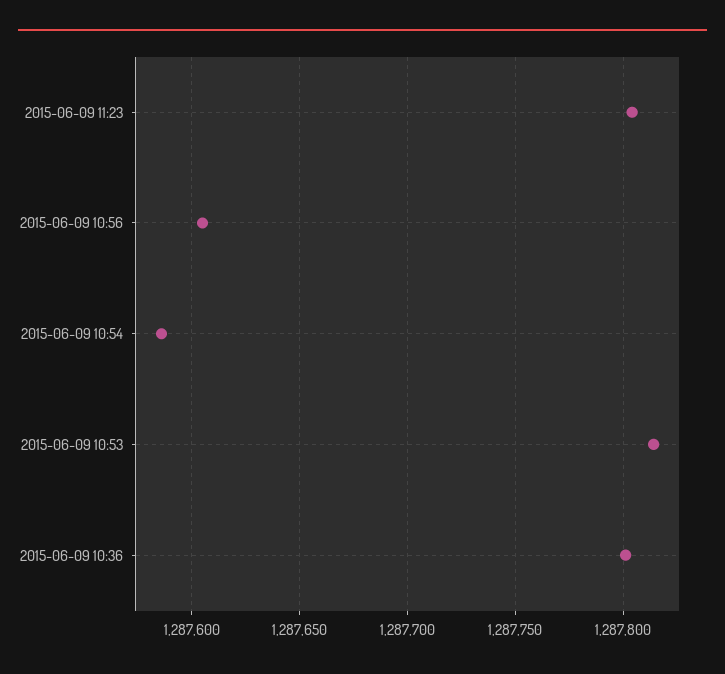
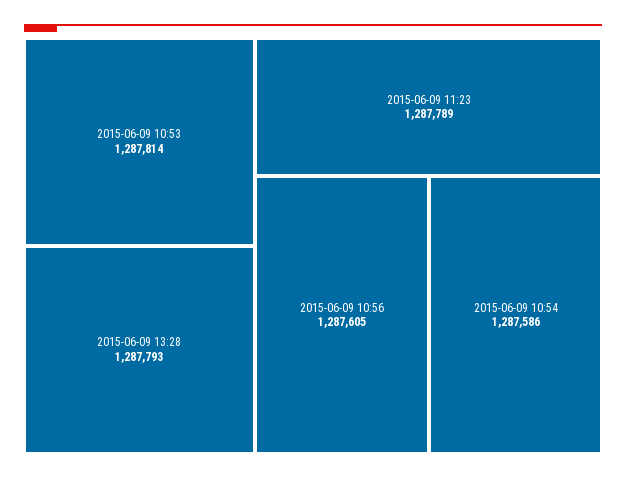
2015-06-09 11:23: 1287805 -> 1287789
2015-06-09 10:36: 1287800 -> none
2015-06-09 13:28: none -> 1287793

